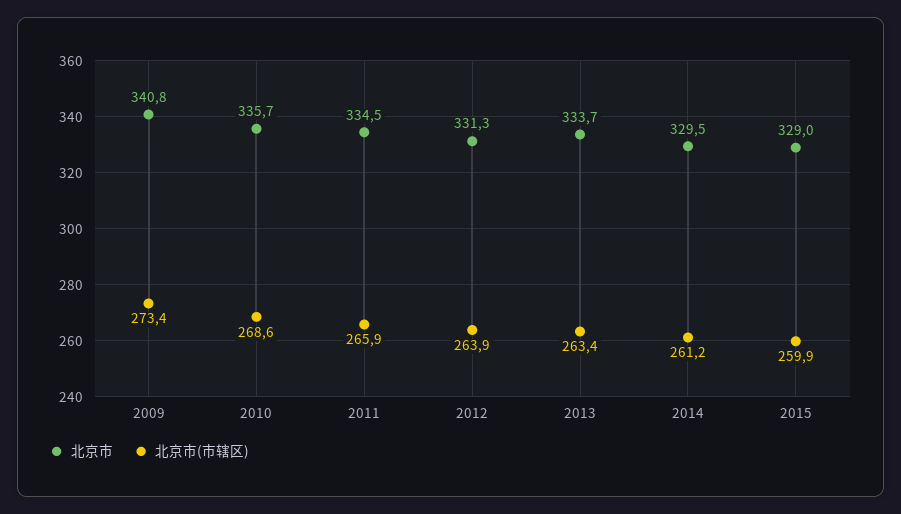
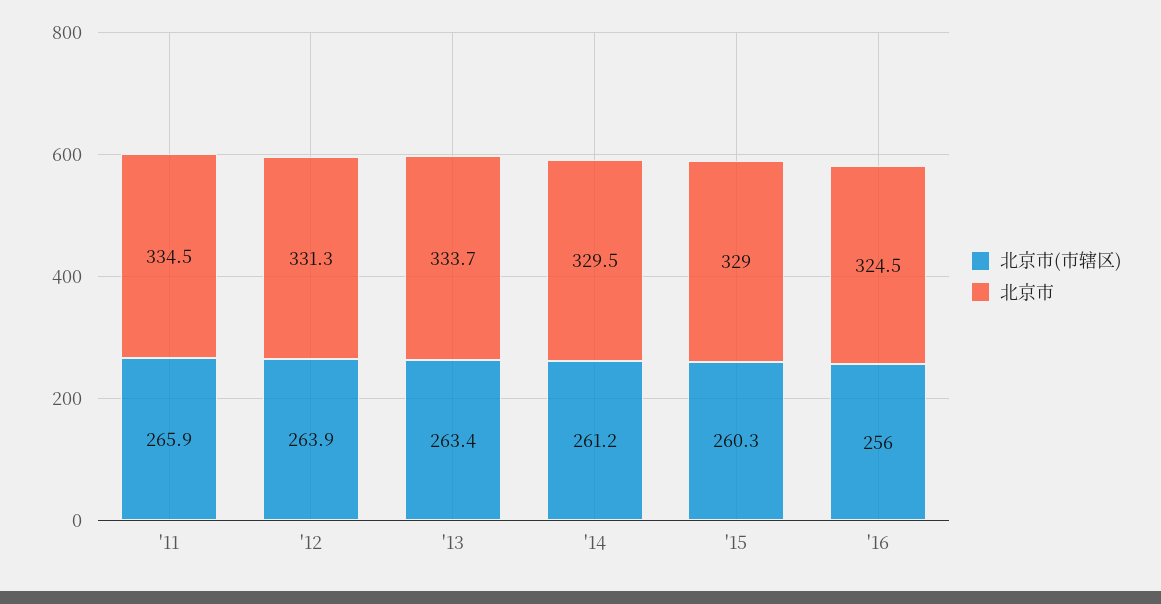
北京市, 2009: 340.8 -> none
北京市(市辖区), 2009: 273.4 -> none
北京市, 2010: 335.7 -> none
北京市(市辖区), 2010: 268.6 -> none
北京市(市辖区), 2015: 259.9 -> 260.3
北京市(市辖区), '16: none -> 256
北京市, '16: none -> 324.5

